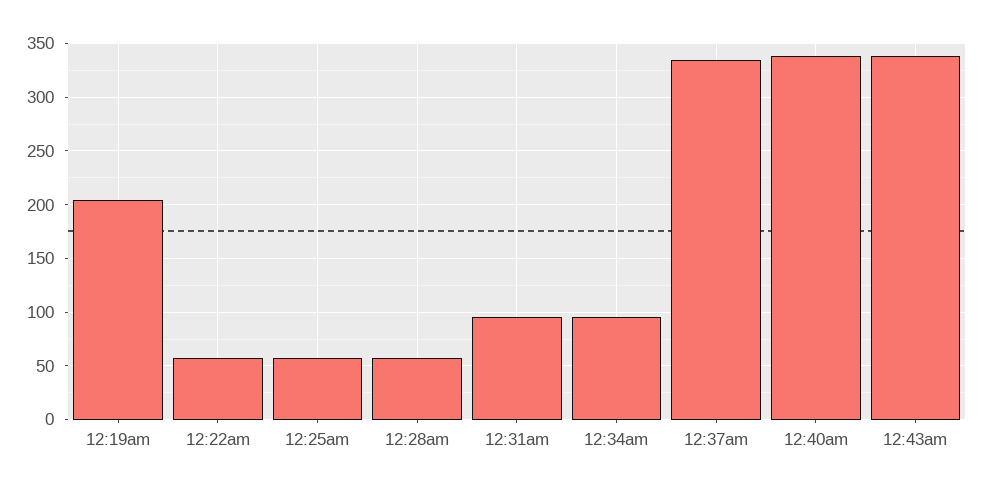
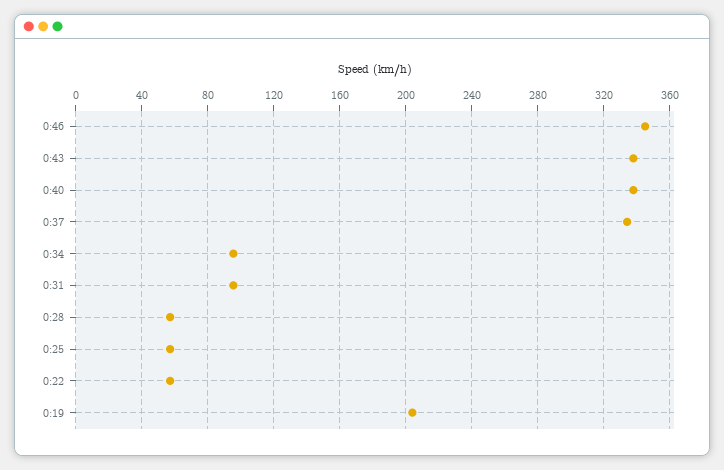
0:46: none -> 345

